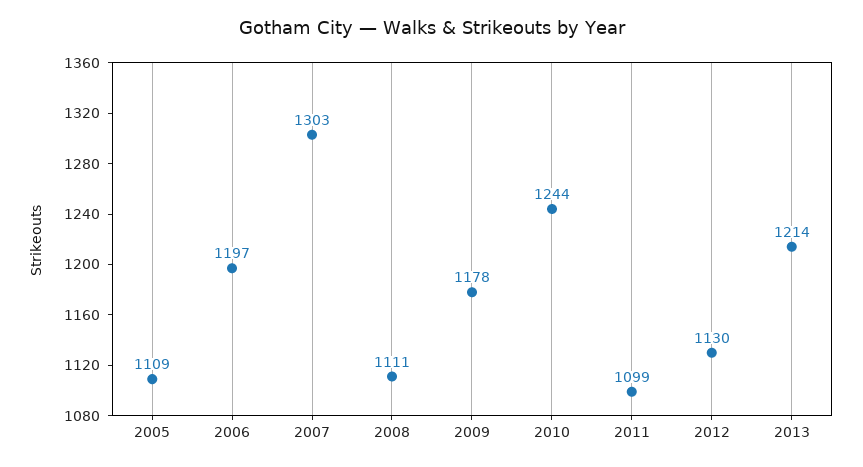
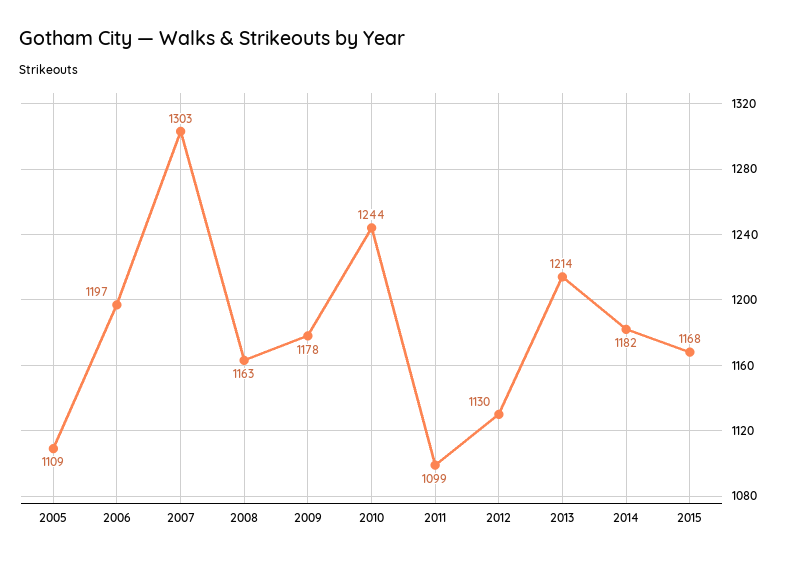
2008: 1111 -> 1163
2014: none -> 1182
2015: none -> 1168

